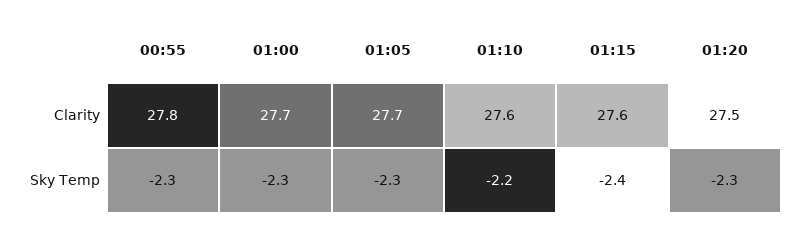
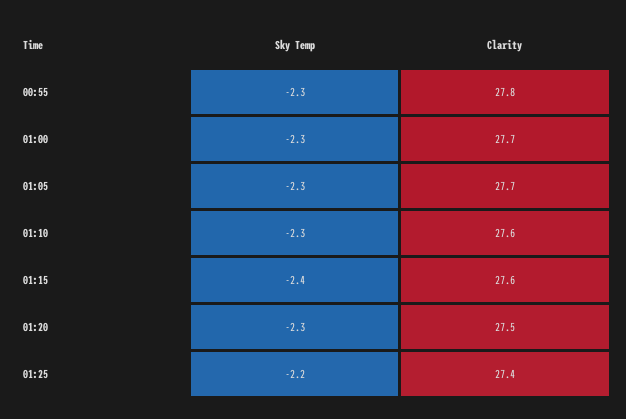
01:10, Sky Temp: -2.2 -> -2.3
01:25, Sky Temp: none -> -2.2
01:25, Clarity: none -> 27.4

